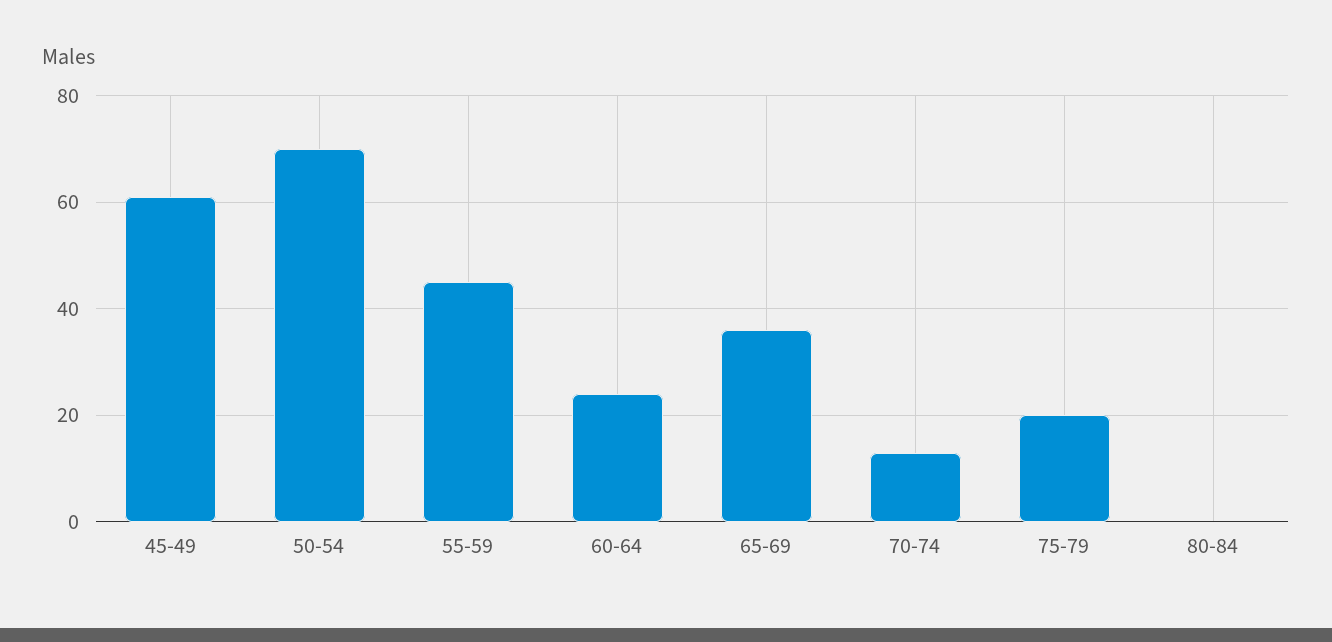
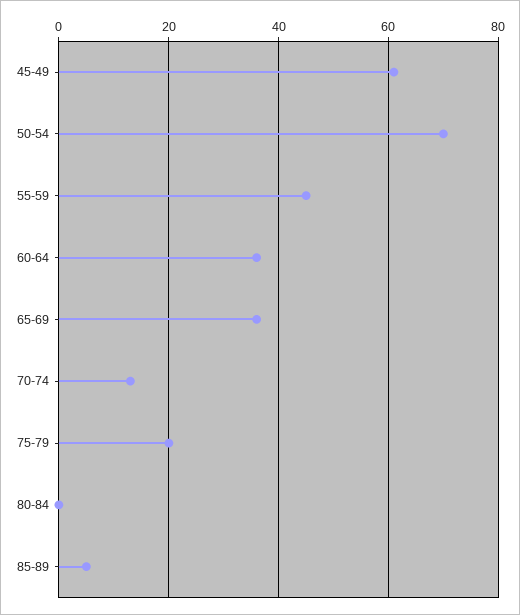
60-64: 25 -> 35
85-89: none -> 5

